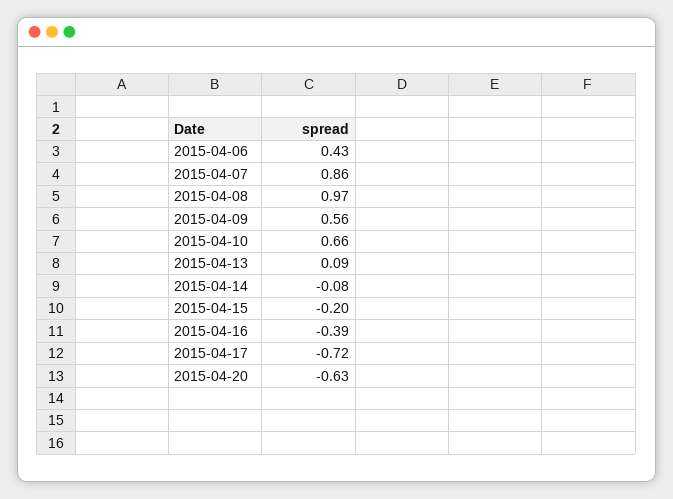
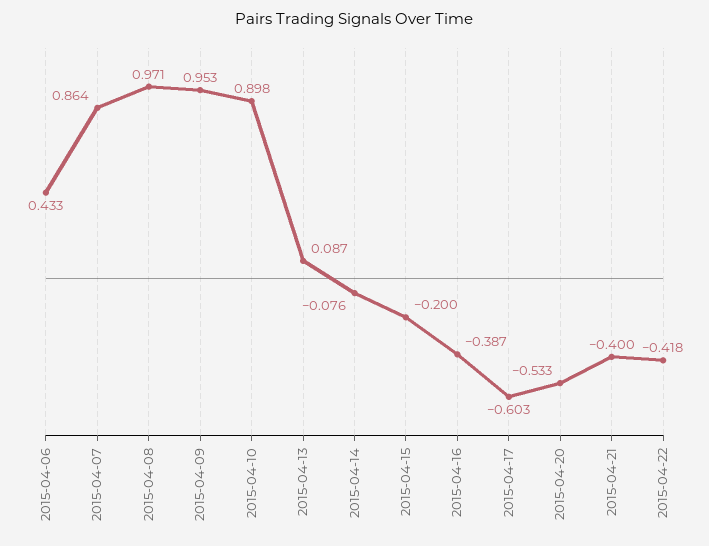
2015-04-09: 0.56 -> 0.953
2015-04-10: 0.66 -> 0.898
2015-04-17: -0.72 -> -0.603
2015-04-20: -0.63 -> -0.533
2015-04-21: none -> -0.4
2015-04-22: none -> -0.418

